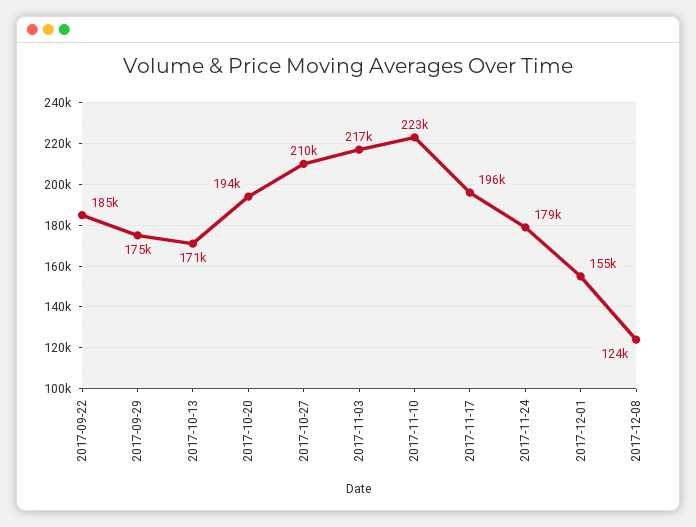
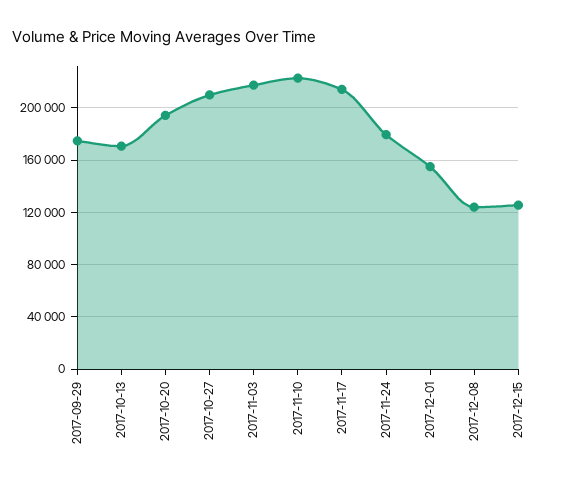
2017-09-22: 185000 -> none
2017-11-17: 196000 -> 215000
2017-12-15: none -> 125000

